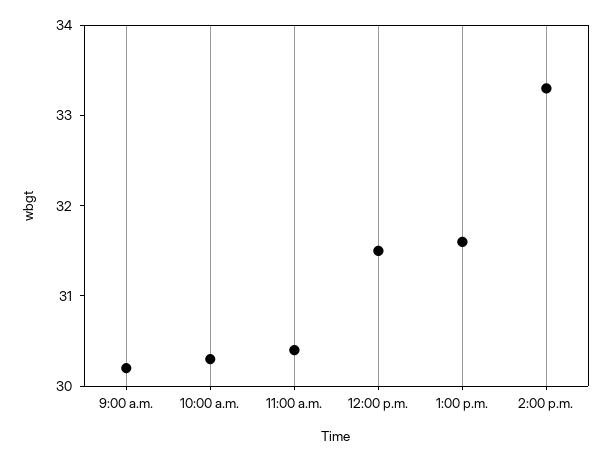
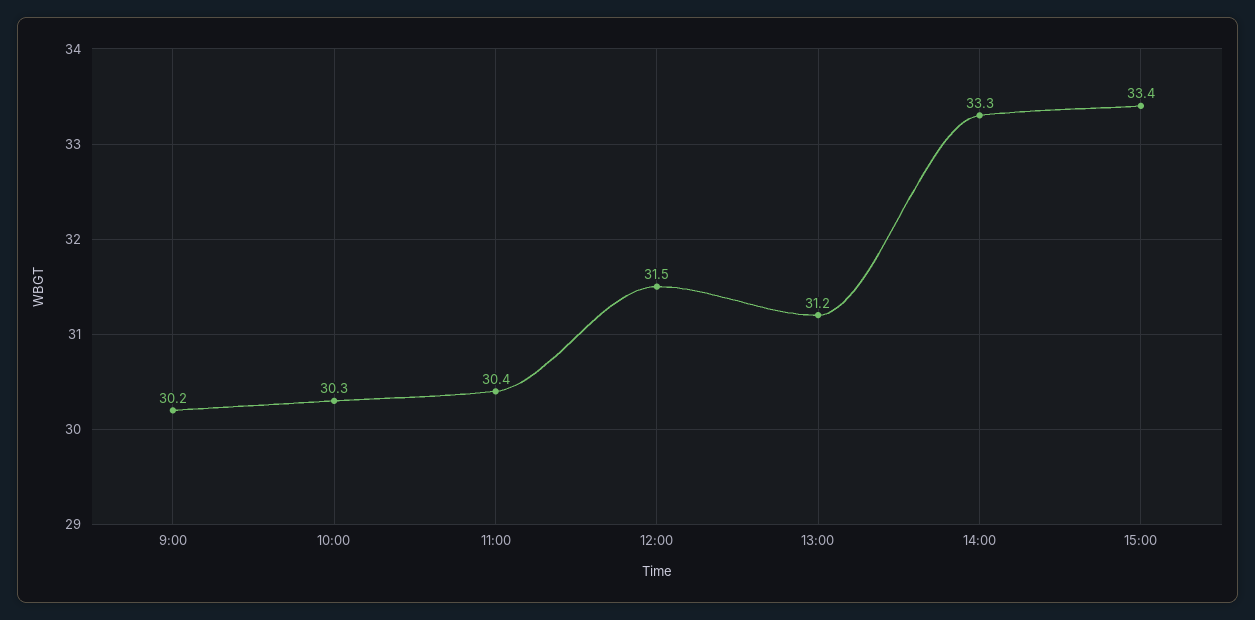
1:00 p.m.: 31.6 -> 31.2
15:00: none -> 33.4

